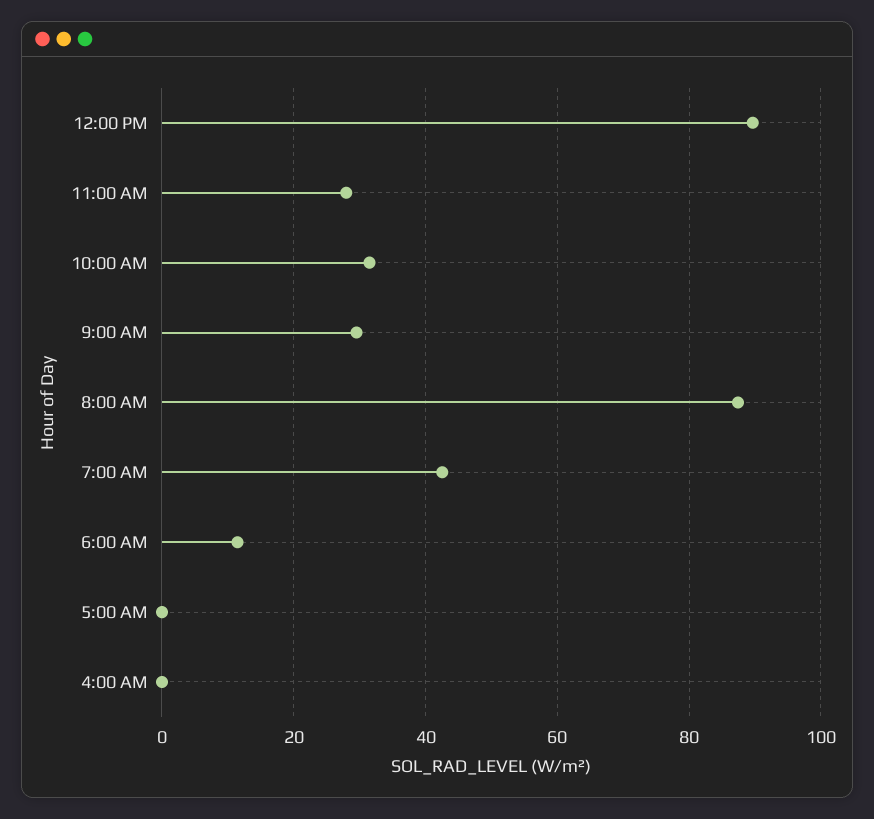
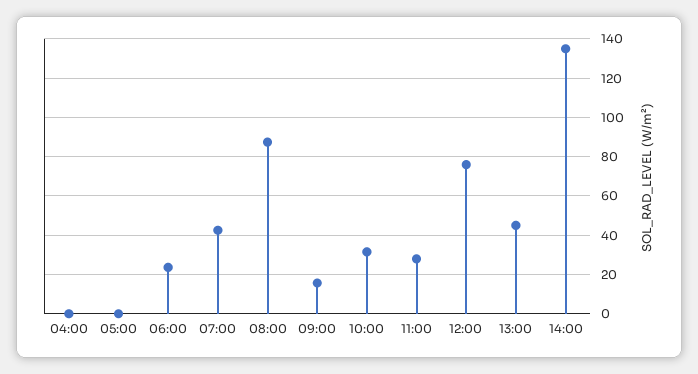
12:00 PM: 90 -> 75
9:00 AM: 30 -> 15
6:00 AM: 12 -> 25
13:00: none -> 45
14:00: none -> 135

